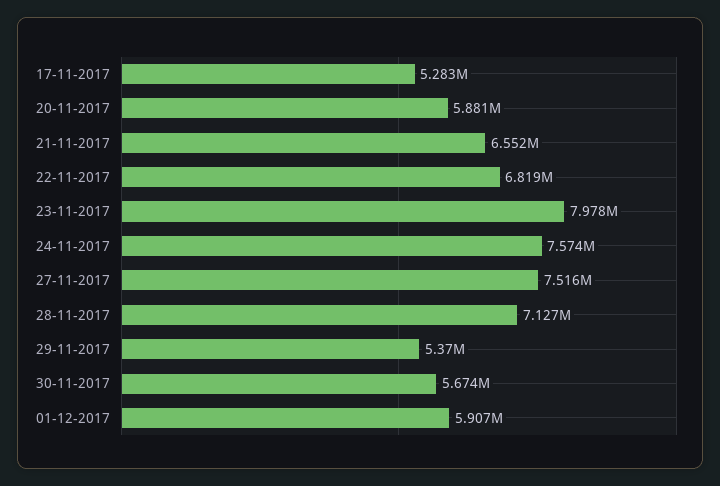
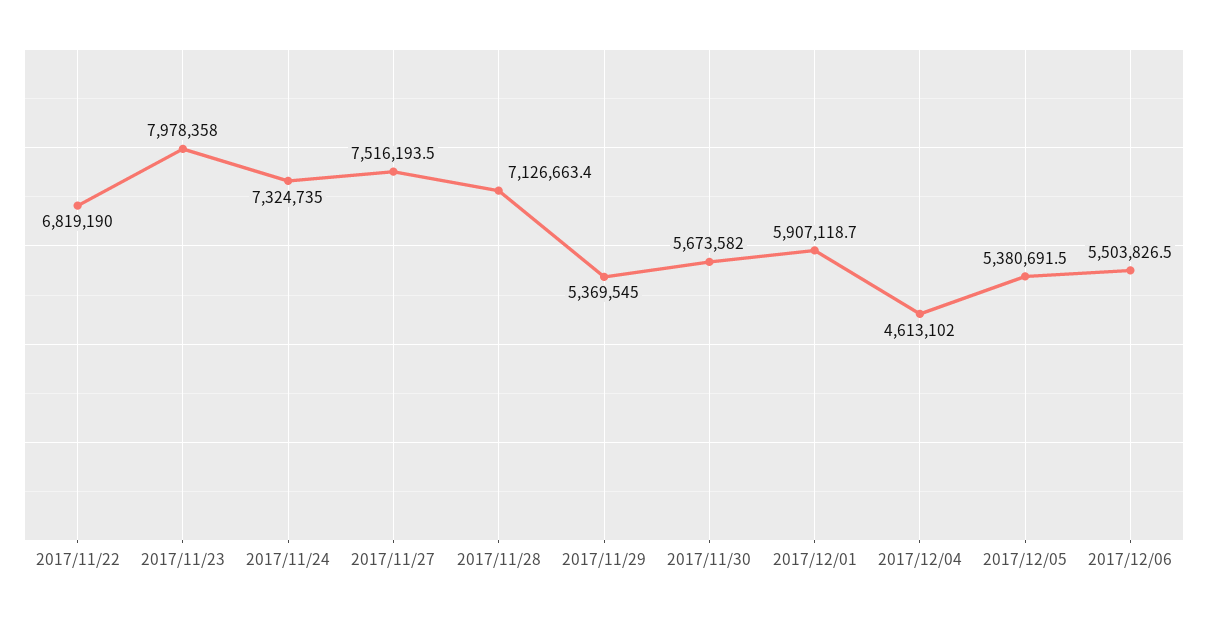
17-11-2017: 5283000 -> none
20-11-2017: 5881000 -> none
21-11-2017: 6552000 -> none
24-11-2017: 7574000 -> 7324735
2017/12/04: none -> 4613102
2017/12/05: none -> 5380691.5
2017/12/06: none -> 5503826.5

